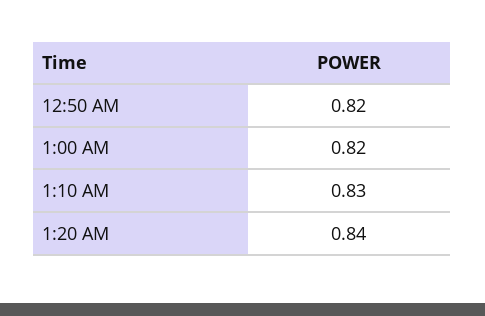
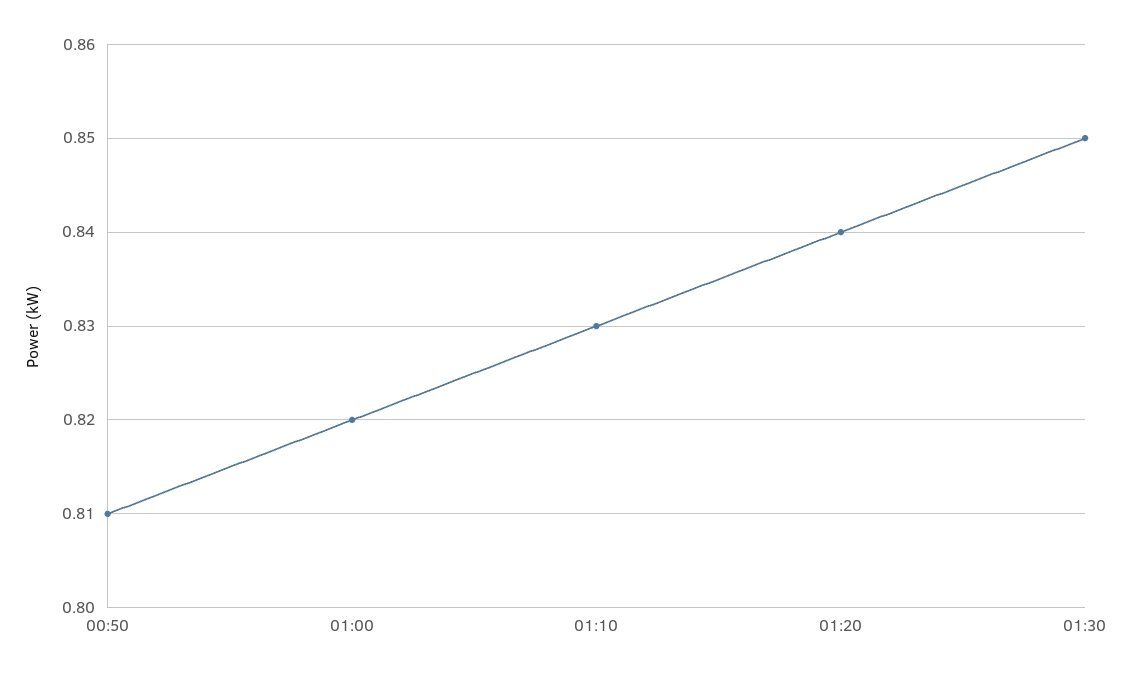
12:50 AM: 0.82 -> 0.81
01:30: none -> 0.85

